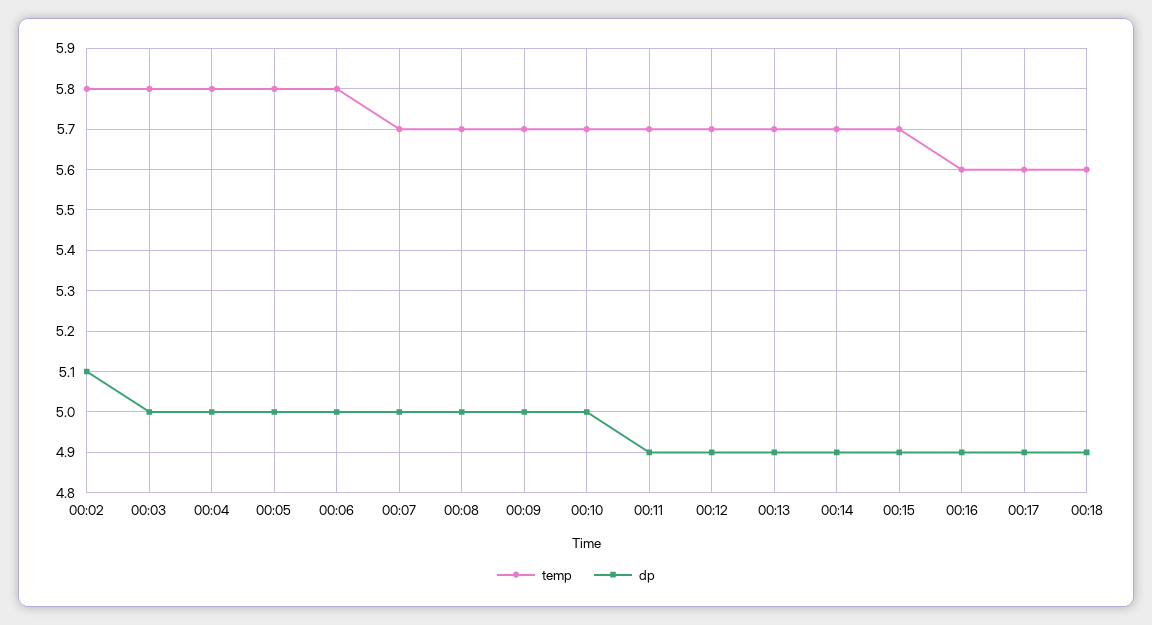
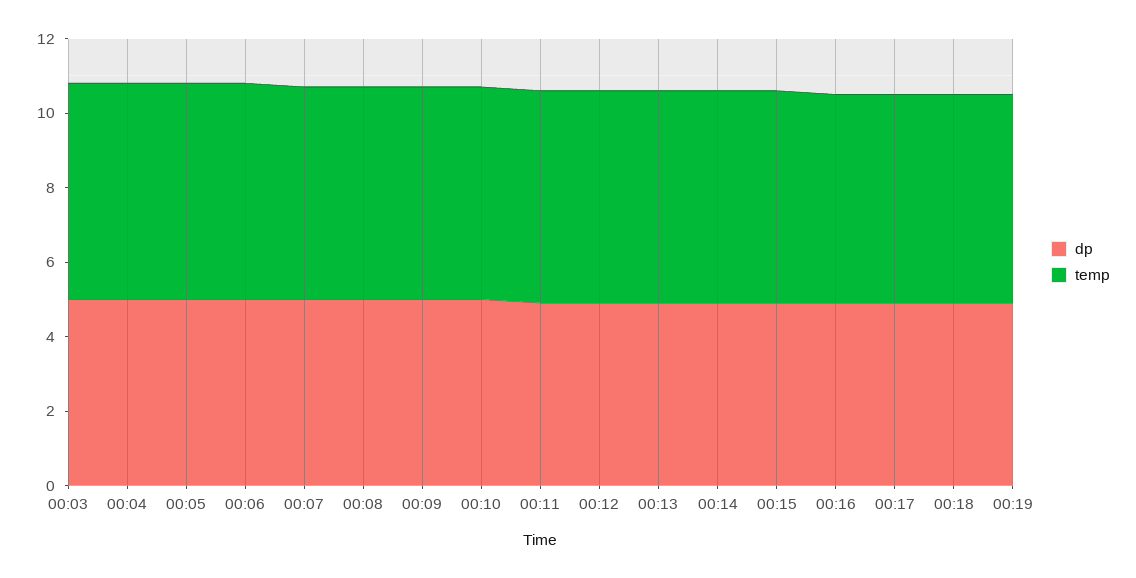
temp, 00:02: 5.8 -> none
dp, 00:02: 5.1 -> none
dp, 00:19: none -> 5
temp, 00:19: none -> 5.5

